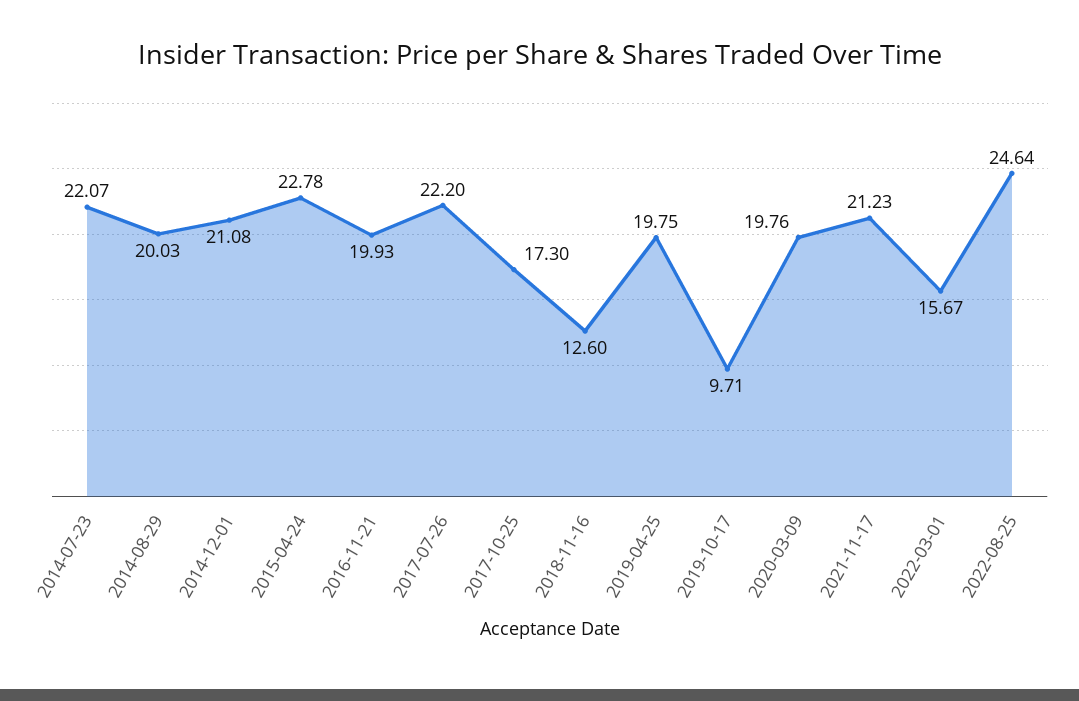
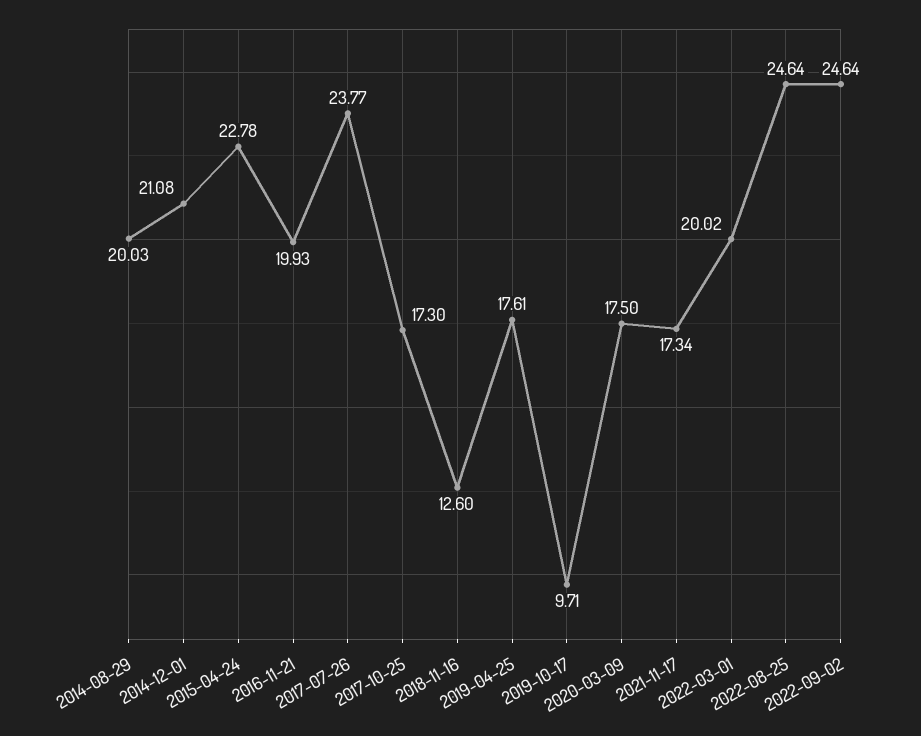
2014-07-23: 22.07 -> none
2017-07-26: 22.2 -> 23.77
2019-04-25: 19.75 -> 17.61
2020-03-09: 19.76 -> 17.5
2021-11-17: 21.23 -> 17.34
2022-03-01: 15.67 -> 20.02
2022-09-02: none -> 24.64

